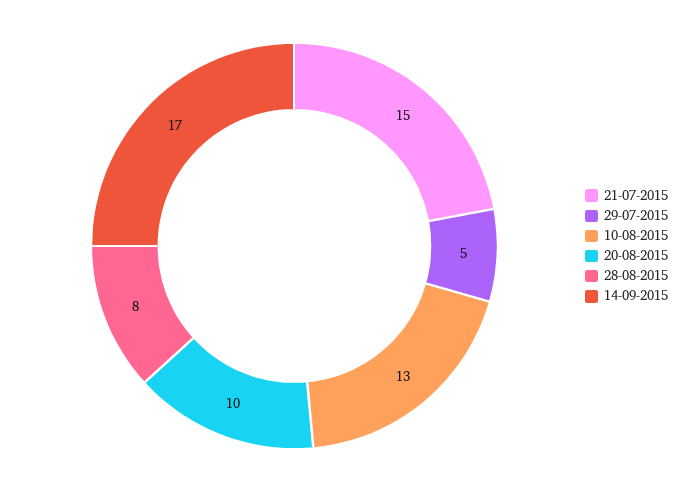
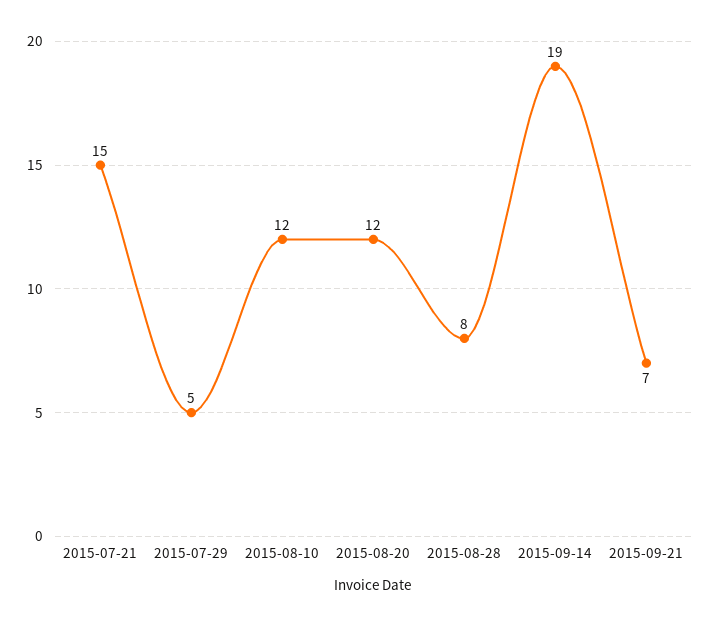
10-08-2015: 13 -> 12
20-08-2015: 10 -> 12
14-09-2015: 17 -> 19
2015-09-21: none -> 7

